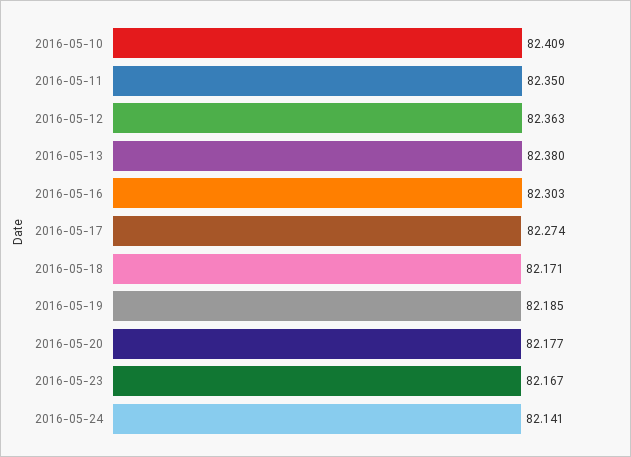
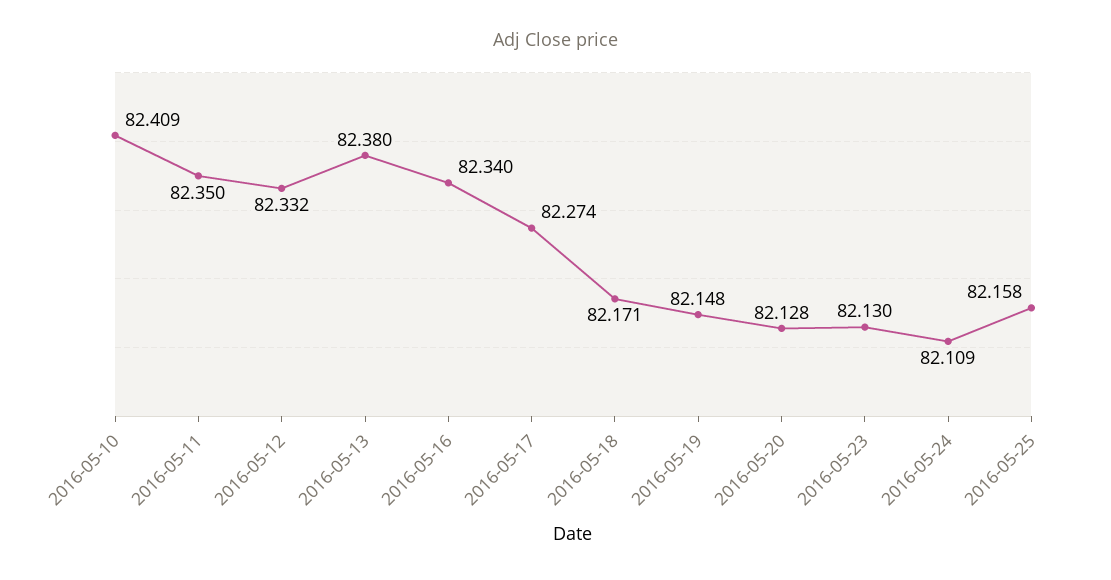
2016-05-12: 82.363 -> 82.332
2016-05-16: 82.303 -> 82.34
2016-05-19: 82.185 -> 82.148
2016-05-20: 82.177 -> 82.128
2016-05-23: 82.167 -> 82.13
2016-05-24: 82.141 -> 82.109
2016-05-25: none -> 82.158

